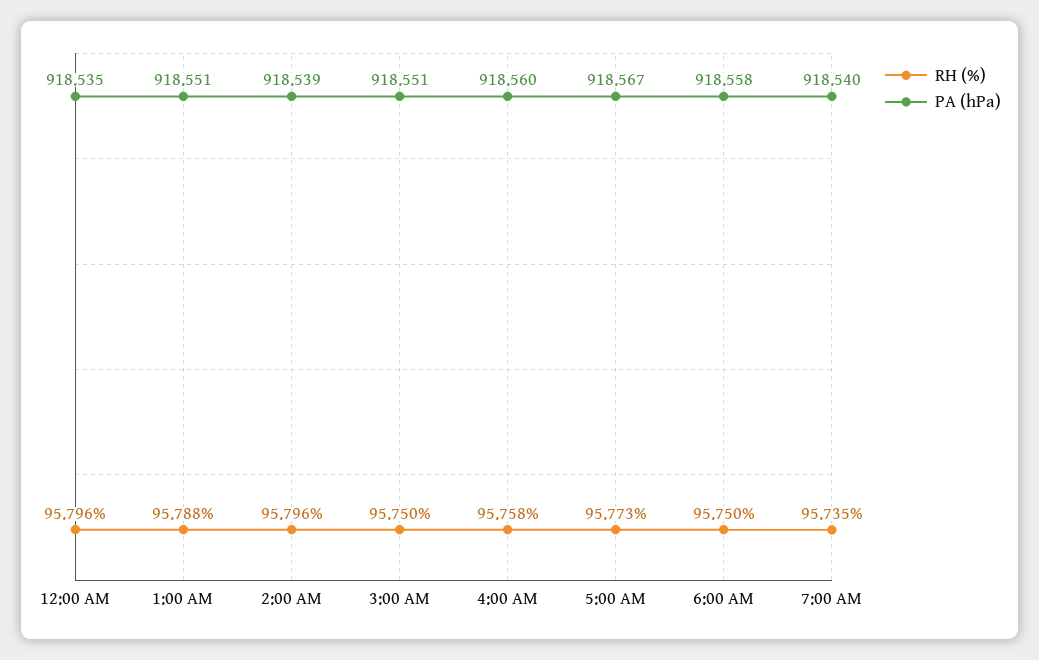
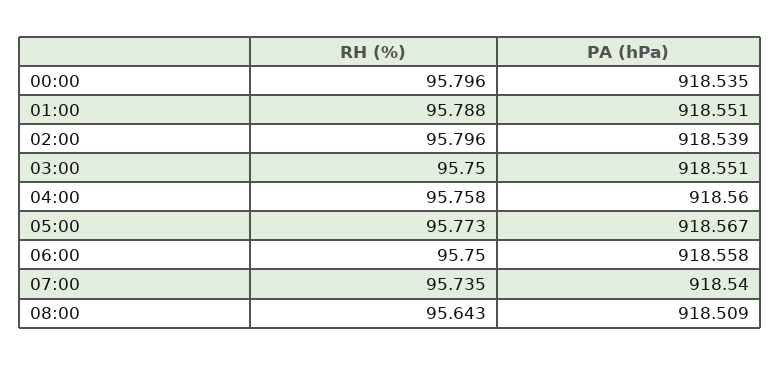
RH (%), 08:00: none -> 95.643
PA (hPa), 08:00: none -> 918.509

